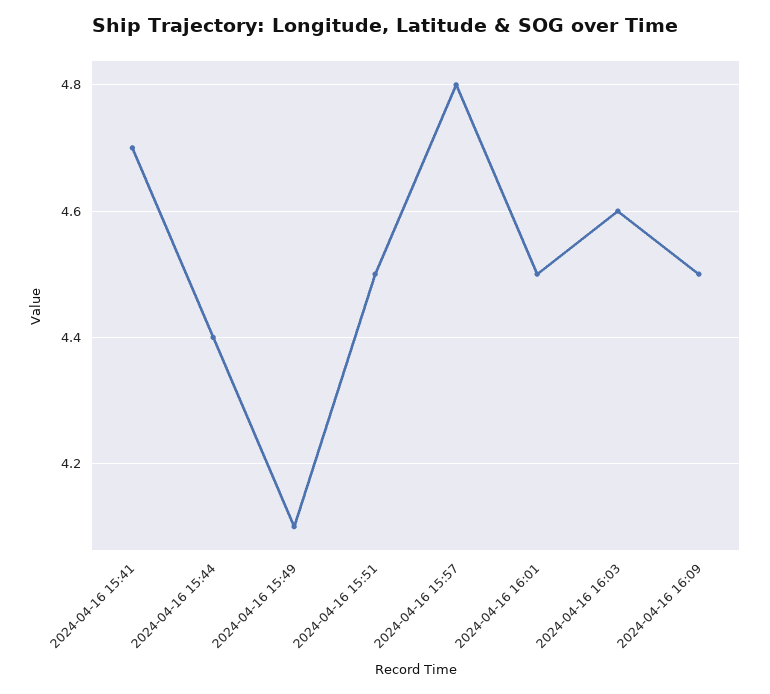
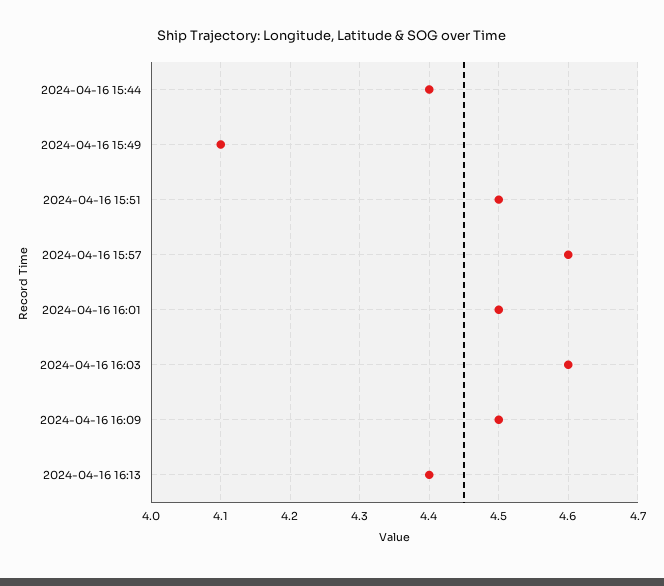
2024-04-16 15:41: 4.7 -> none
2024-04-16 15:57: 4.8 -> 4.6
2024-04-16 16:13: none -> 4.4

